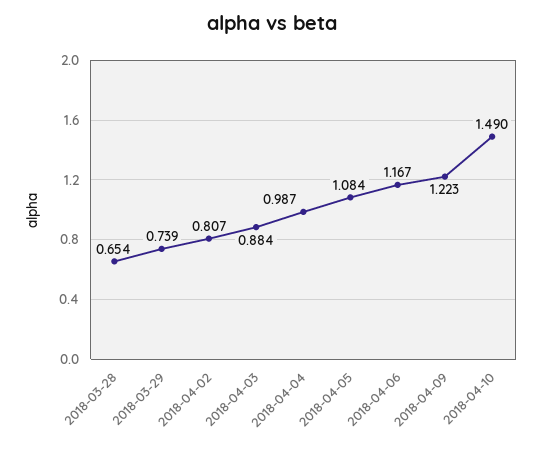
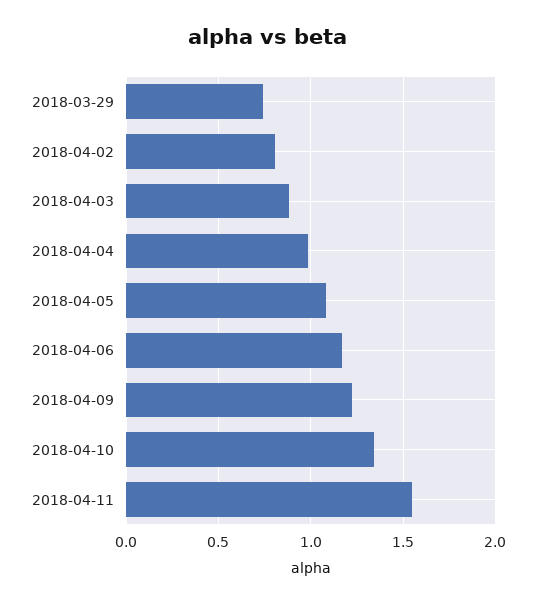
2018-03-28: 0.654 -> none
2018-04-10: 1.49 -> 1.35
2018-04-11: none -> 1.55

